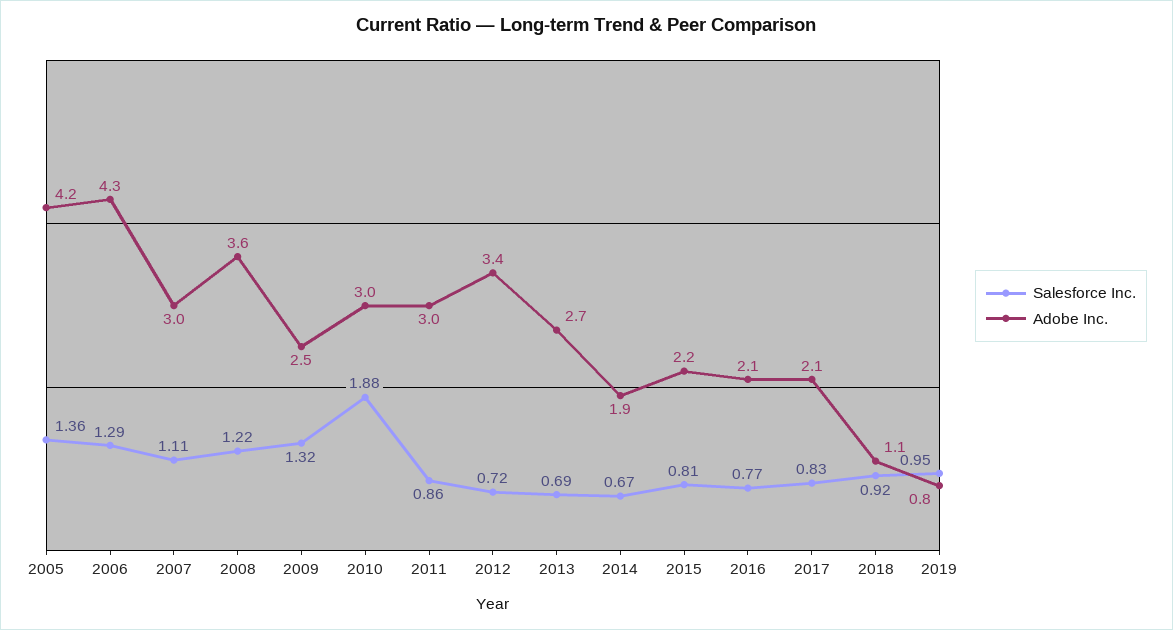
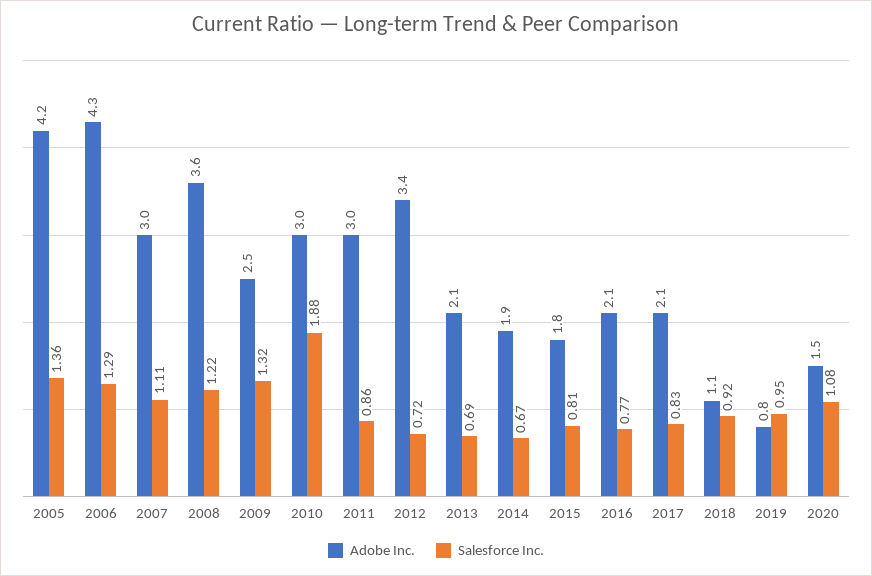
Adobe Inc., 2013: 2.7 -> 2.1
Adobe Inc., 2015: 2.2 -> 1.8
Adobe Inc., 2020: none -> 1.5
Salesforce Inc., 2020: none -> 1.08

